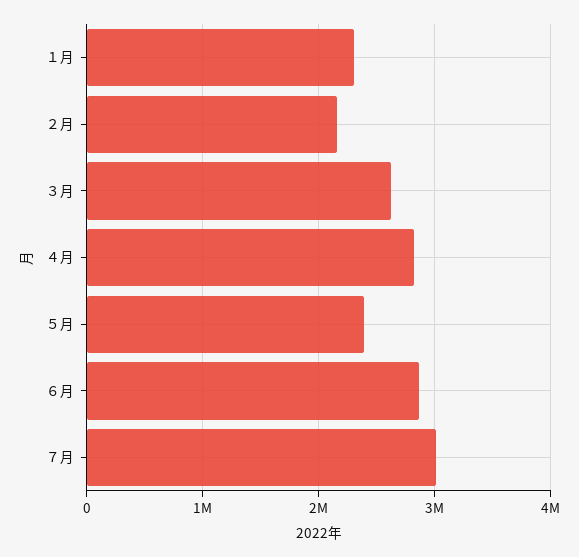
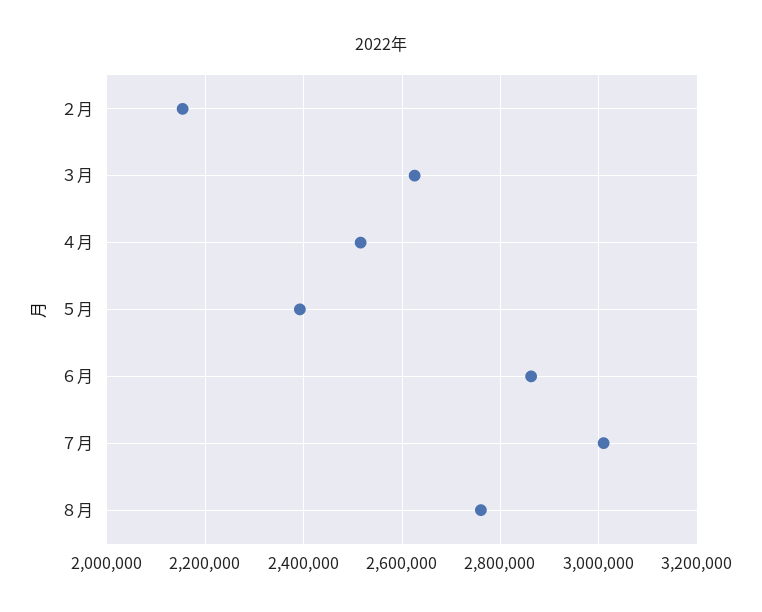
１月: 2300000 -> none
４月: 2800000 -> 2520000
８月: none -> 2760000

